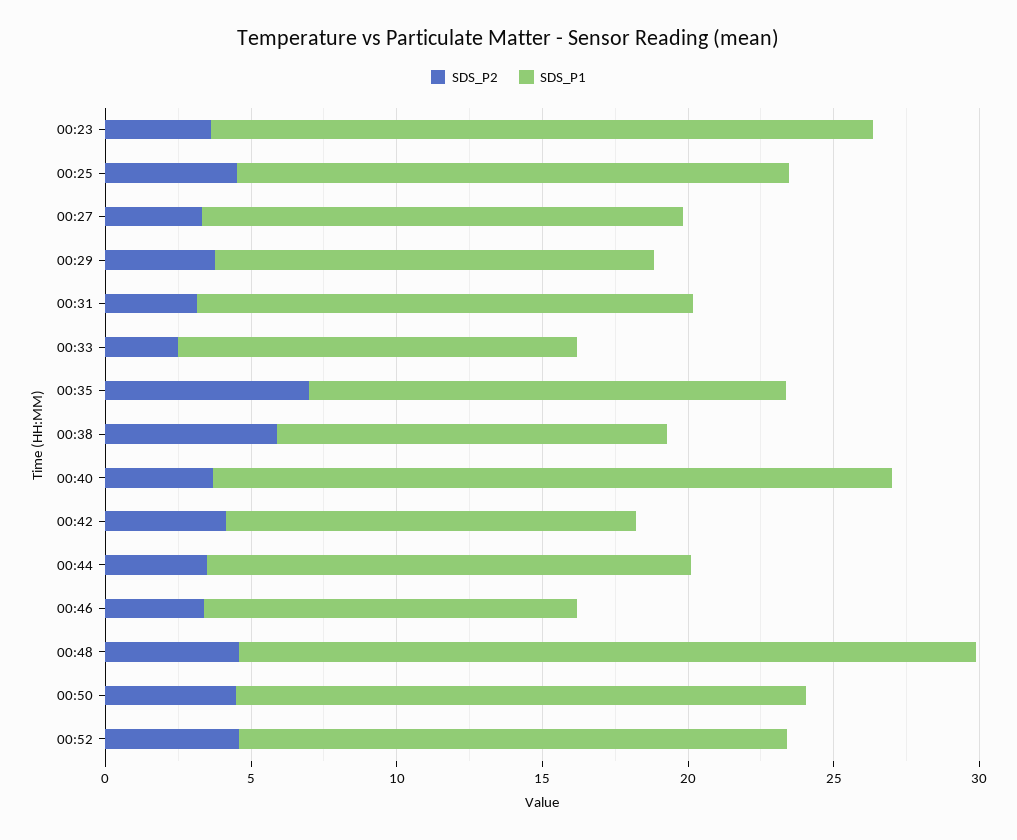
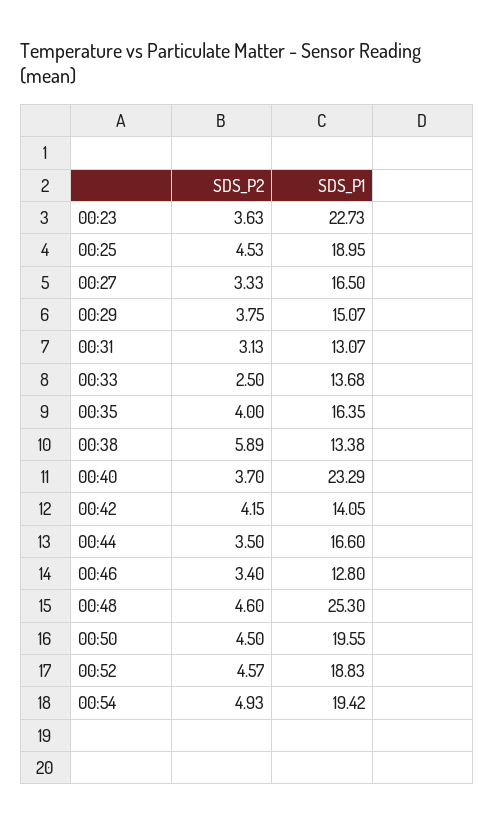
SDS_P1, 00:31: 17 -> 13.07
SDS_P2, 00:35: 7 -> 4
SDS_P2, 00:54: none -> 4.93
SDS_P1, 00:54: none -> 19.42

